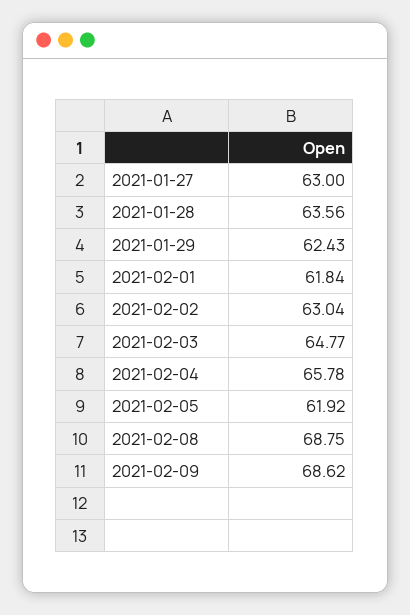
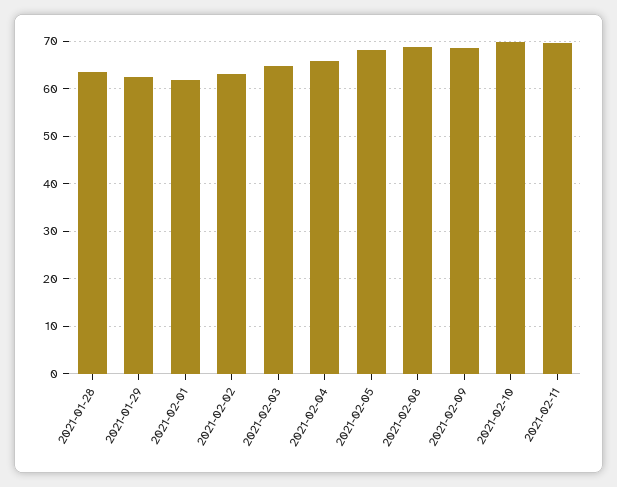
2021-01-27: 63 -> none
2021-02-05: 61.92 -> 68
2021-02-10: none -> 70
2021-02-11: none -> 70

